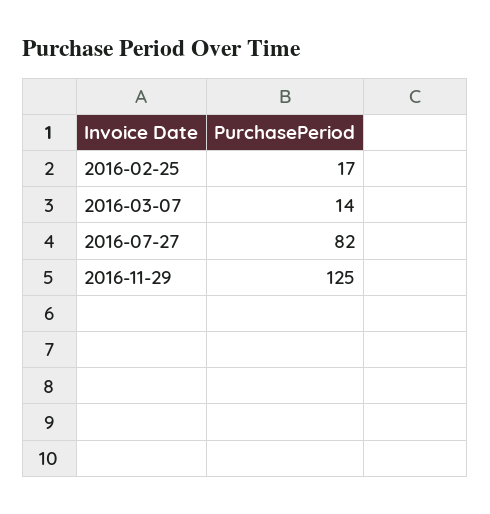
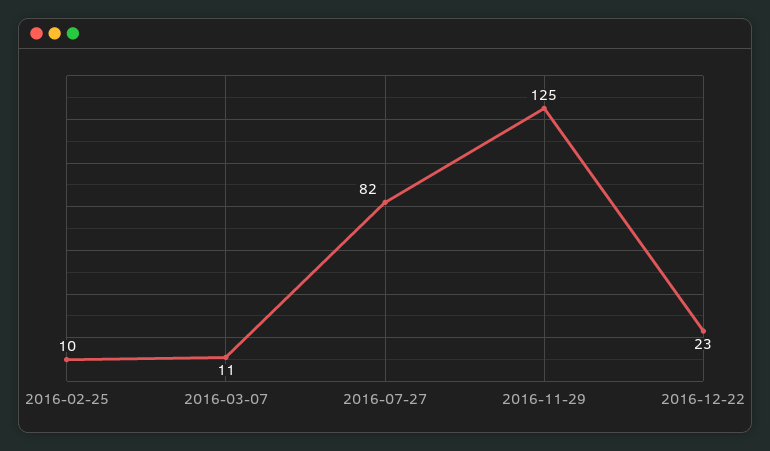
2016-02-25: 17 -> 10
2016-03-07: 14 -> 11
2016-12-22: none -> 23

